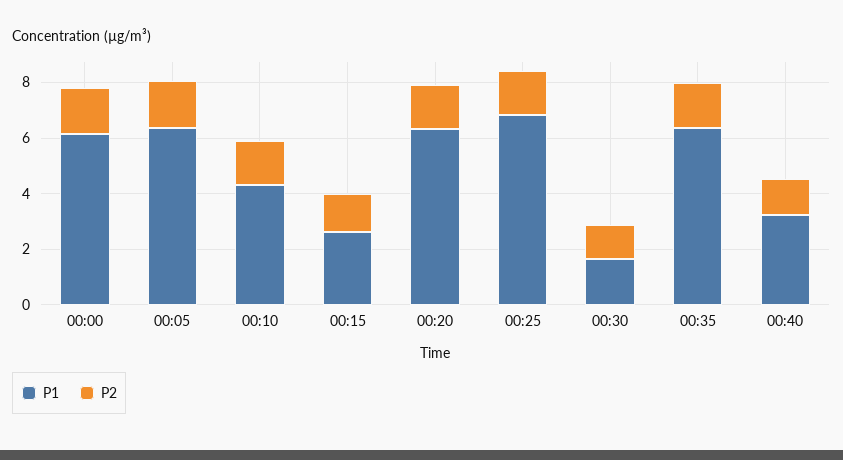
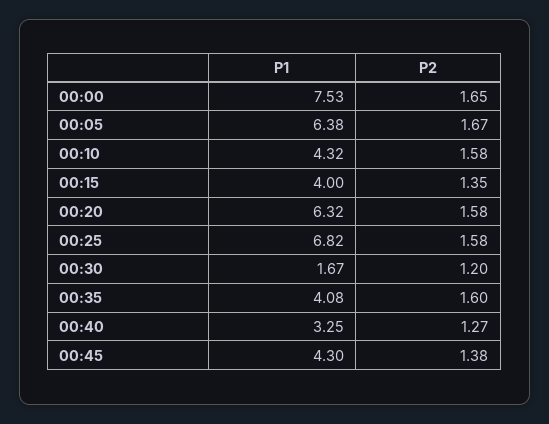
P1, 00:00: 6 -> 7.53
P1, 00:15: 2.5 -> 4
P1, 00:35: 6.5 -> 4.08
P1, 00:45: none -> 4.3
P2, 00:45: none -> 1.38

